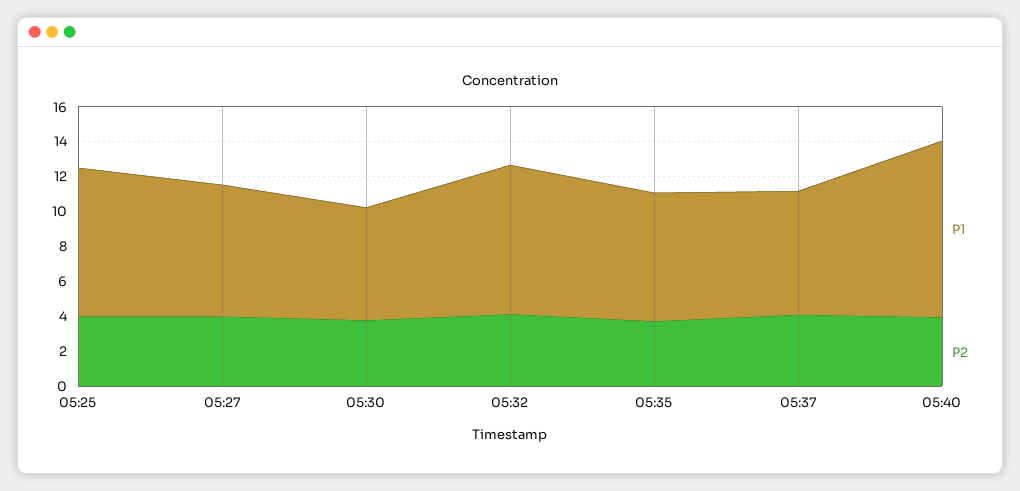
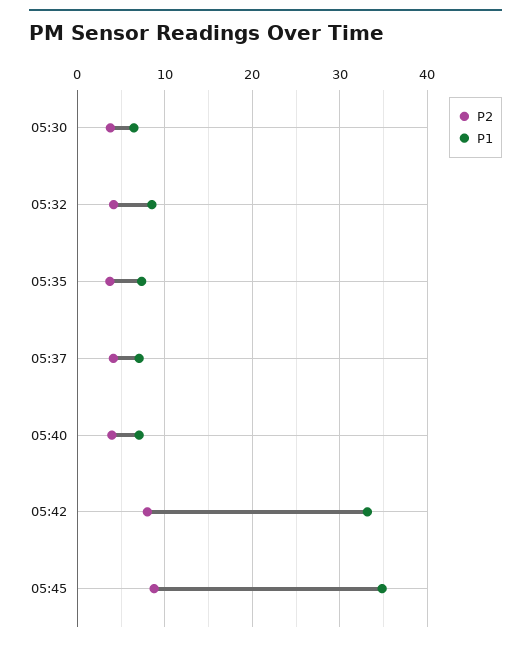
P1, 05:25: 8.5 -> none
P2, 05:25: 4 -> none
P1, 05:27: 7.5 -> none
P2, 05:27: 4 -> none
P1, 05:40: 10 -> 7
P2, 05:42: none -> 8
P1, 05:42: none -> 33
P2, 05:45: none -> 9
P1, 05:45: none -> 35

